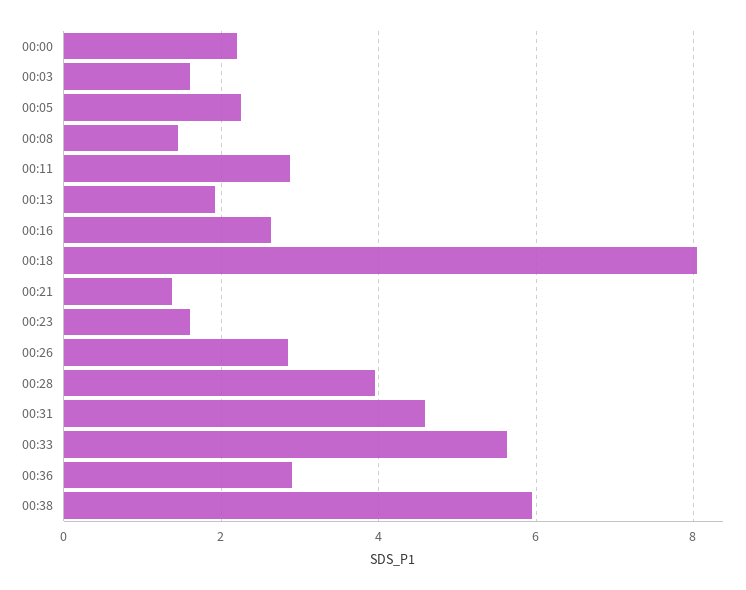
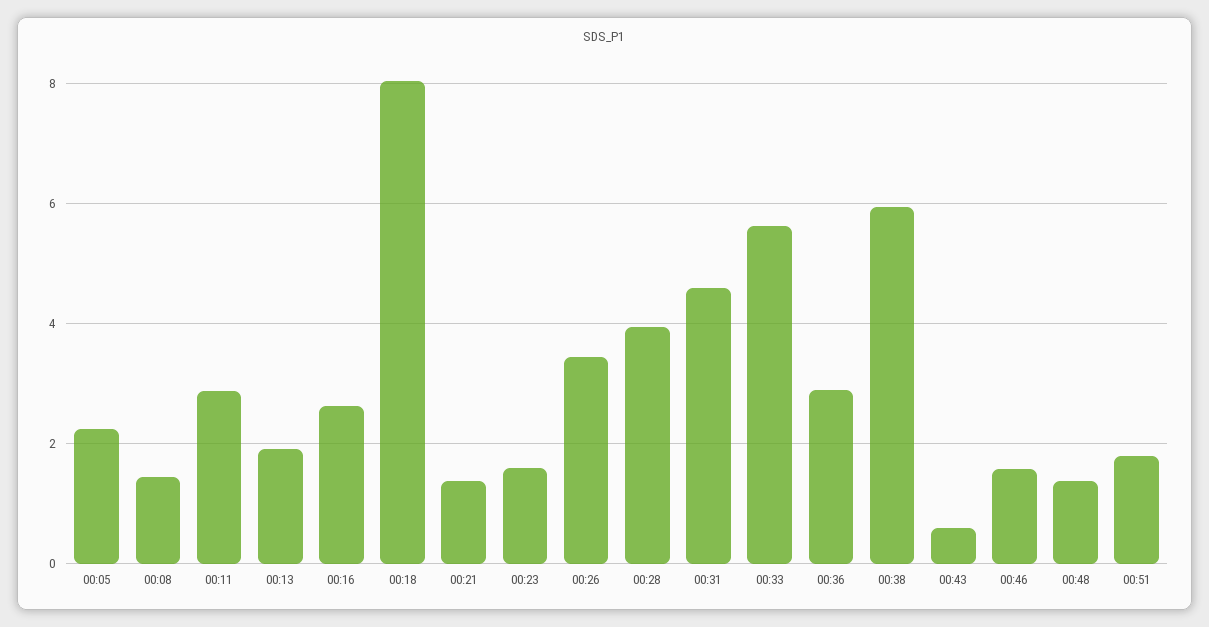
00:00: 2.2 -> none
00:03: 1.6 -> none
00:26: 2.8 -> 3.4
00:43: none -> 0.6
00:46: none -> 1.6
00:48: none -> 1.4
00:51: none -> 1.8

